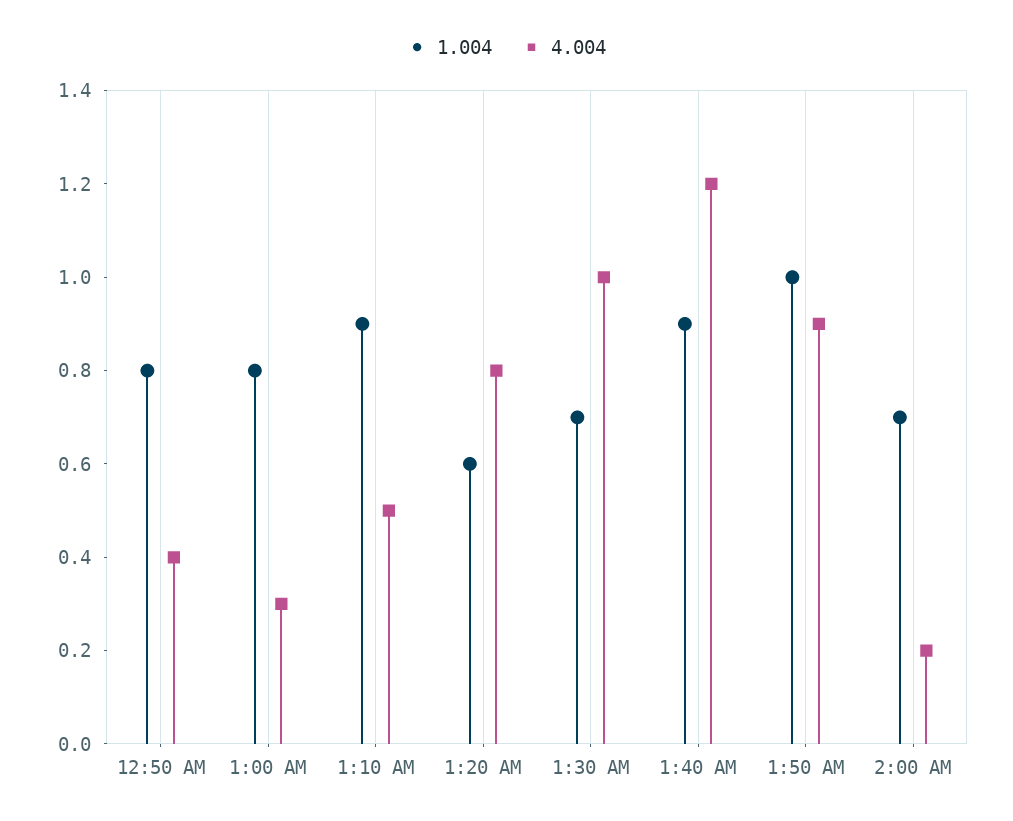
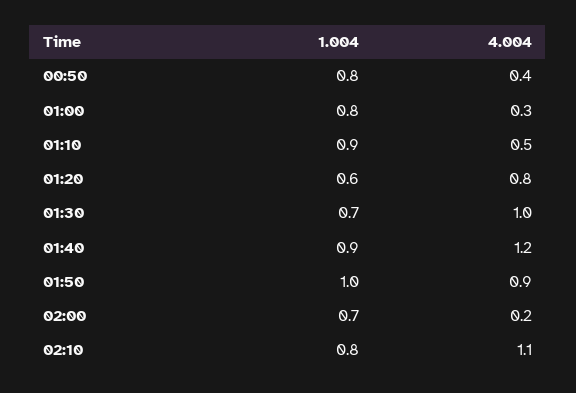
1.004, 02:10: none -> 0.8
4.004, 02:10: none -> 1.1

